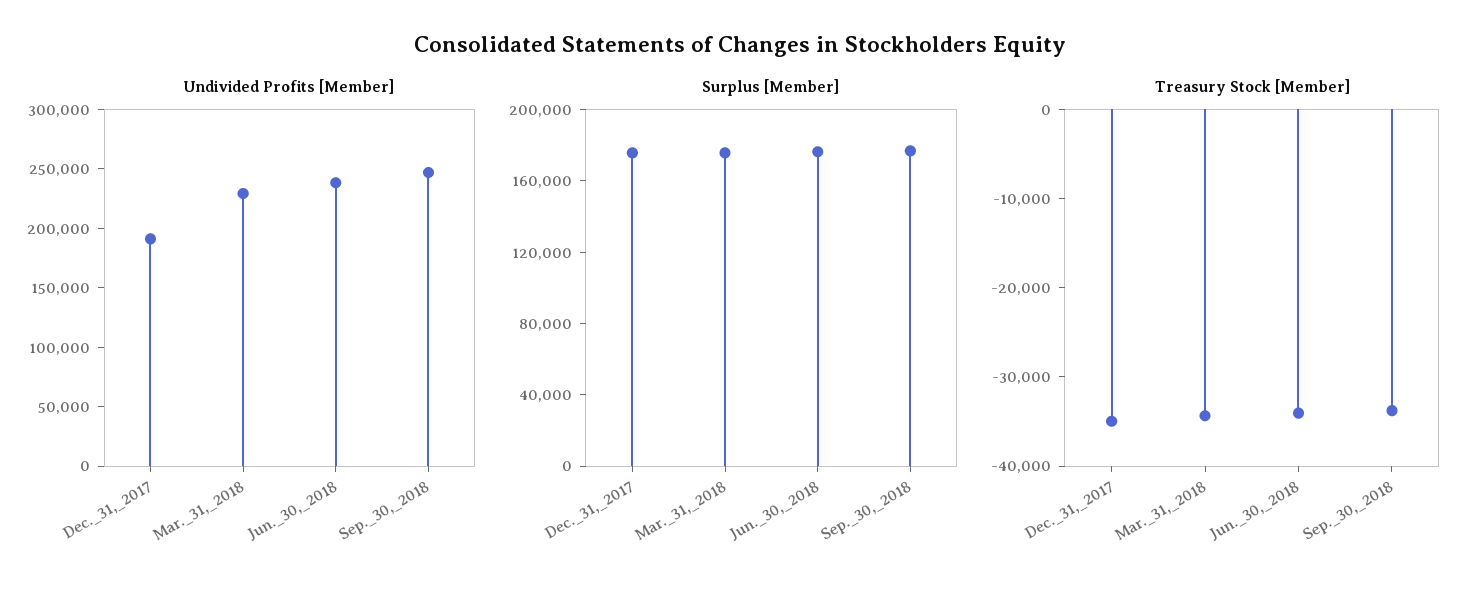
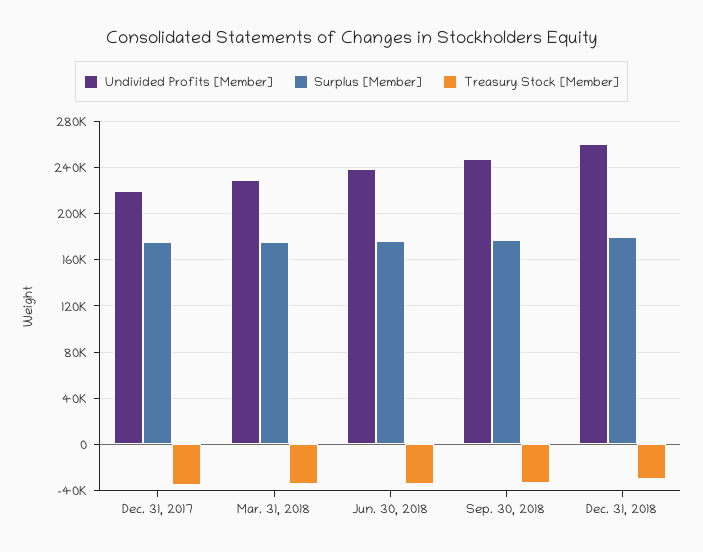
Undivided Profits [Member], Dec._31,_2017: 190000 -> 220000
Undivided Profits [Member], Dec. 31, 2018: none -> 260000
Surplus [Member], Dec. 31, 2018: none -> 180000
Treasury Stock [Member], Dec. 31, 2018: none -> -30000

